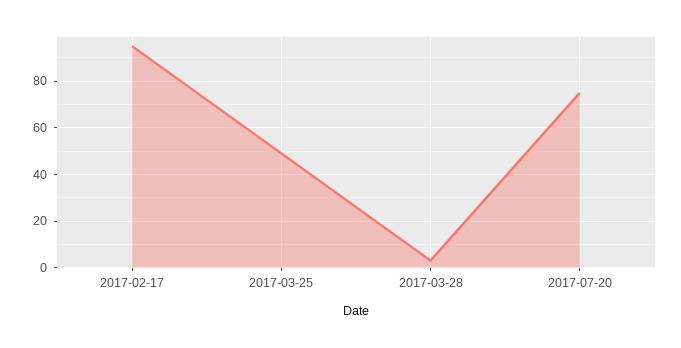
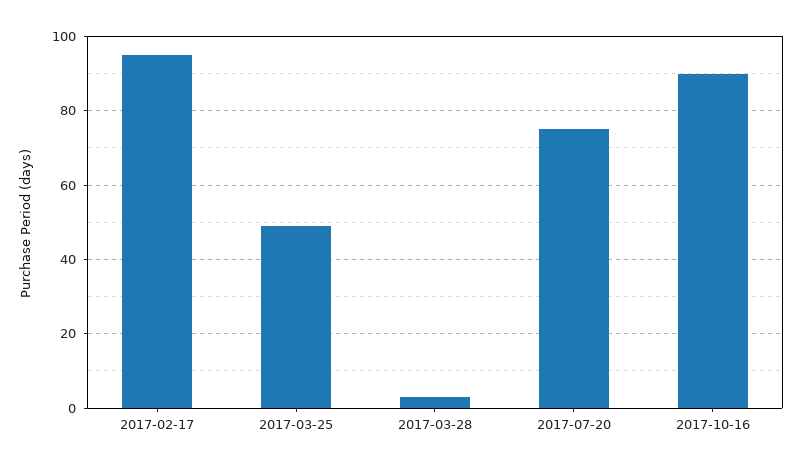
2017-10-16: none -> 90

